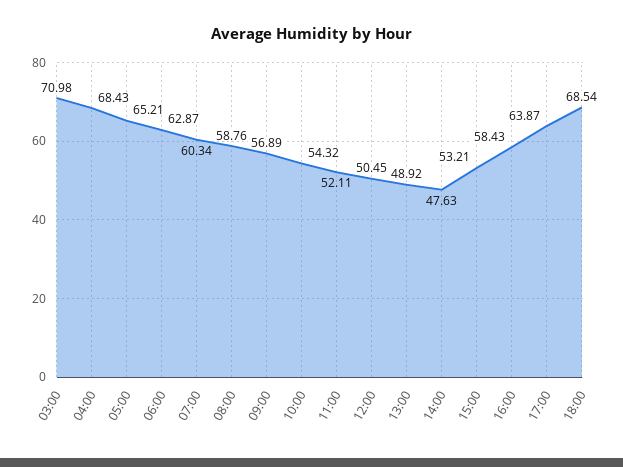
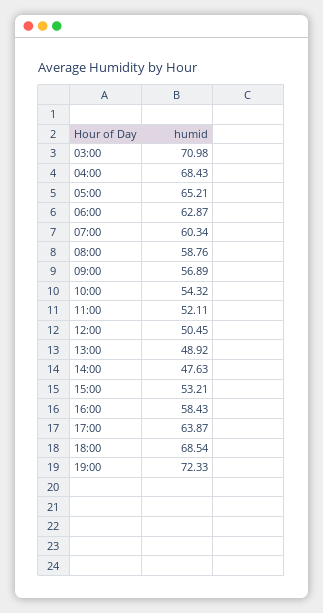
19:00: none -> 72.33

